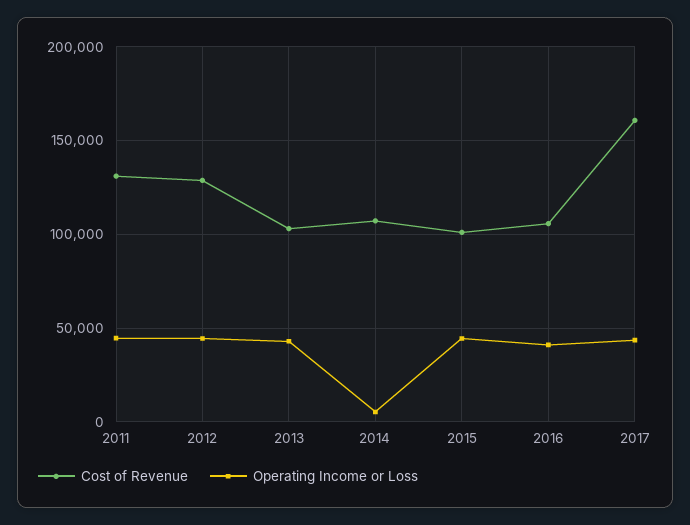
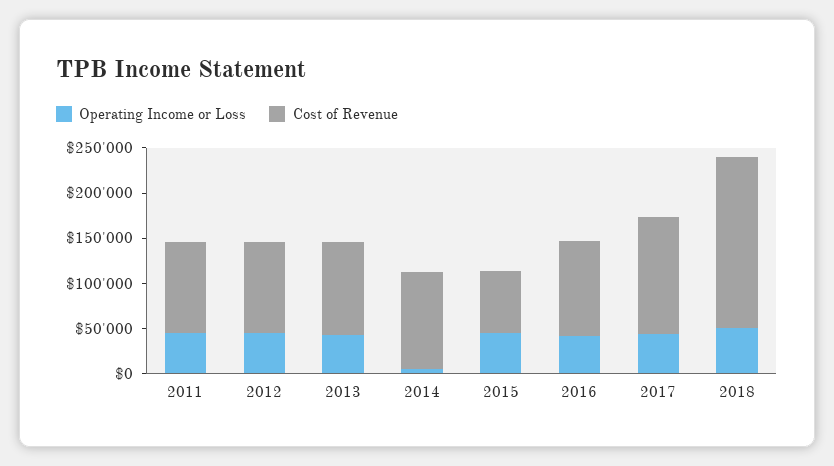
Cost of Revenue, 2011: 130000 -> 100000
Cost of Revenue, 2012: 130000 -> 100000
Cost of Revenue, 2015: 100000 -> 70000
Cost of Revenue, 2017: 160000 -> 130000
Operating Income or Loss, 2018: none -> 50000
Cost of Revenue, 2018: none -> 190000

